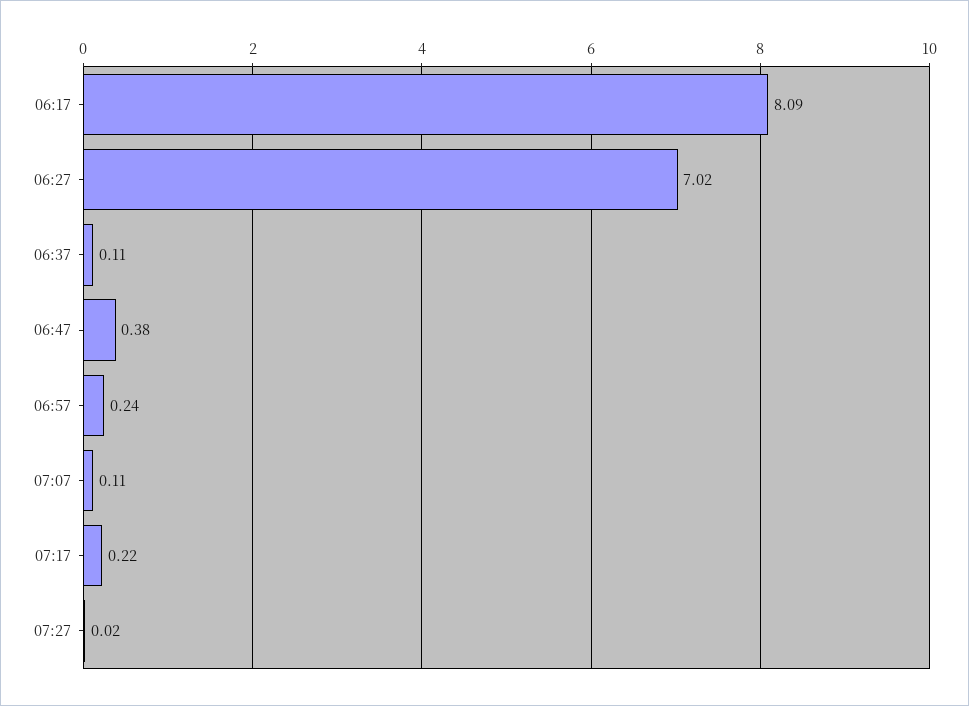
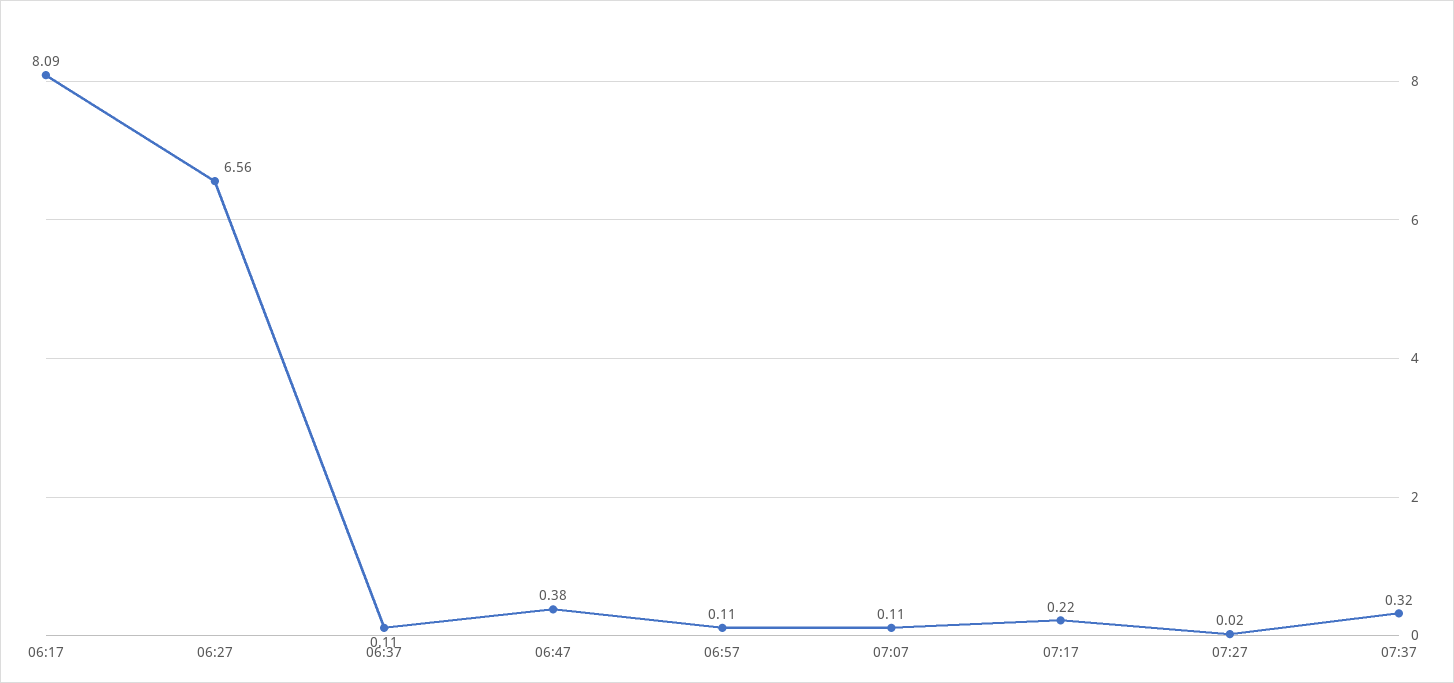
06:27: 7.02 -> 6.56
06:57: 0.24 -> 0.11
07:37: none -> 0.32

